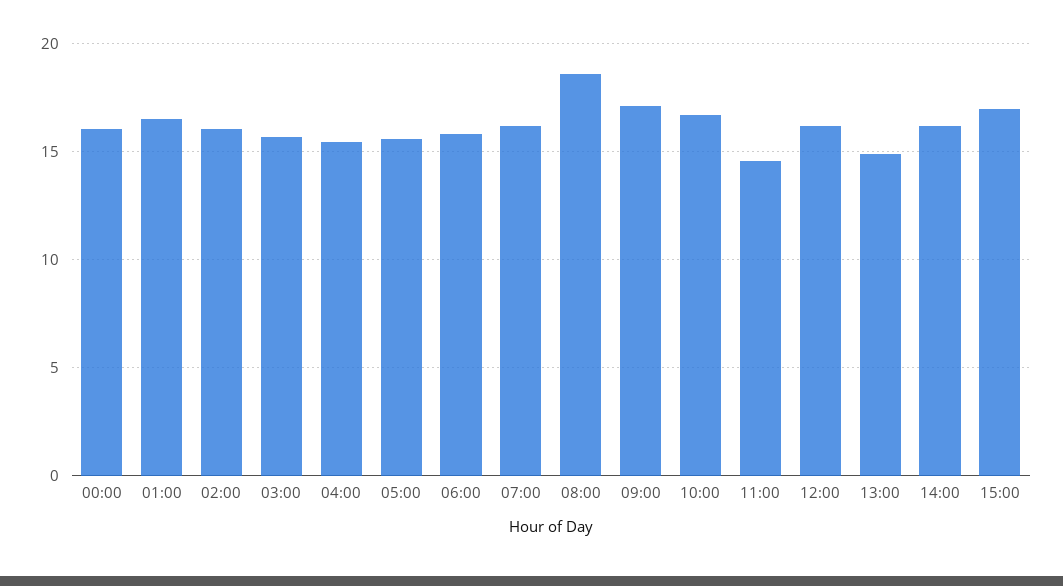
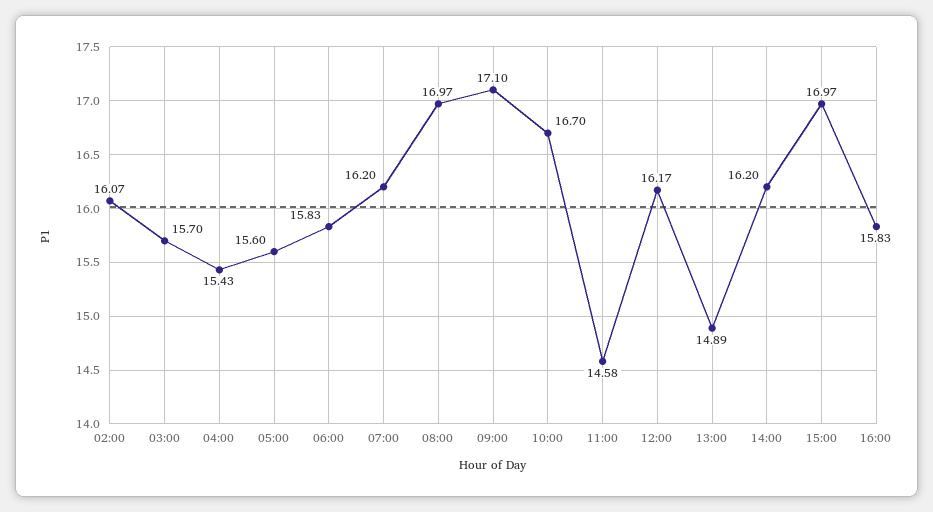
00:00: 16 -> none
01:00: 16.5 -> none
08:00: 18.5 -> 16.97
16:00: none -> 15.83

